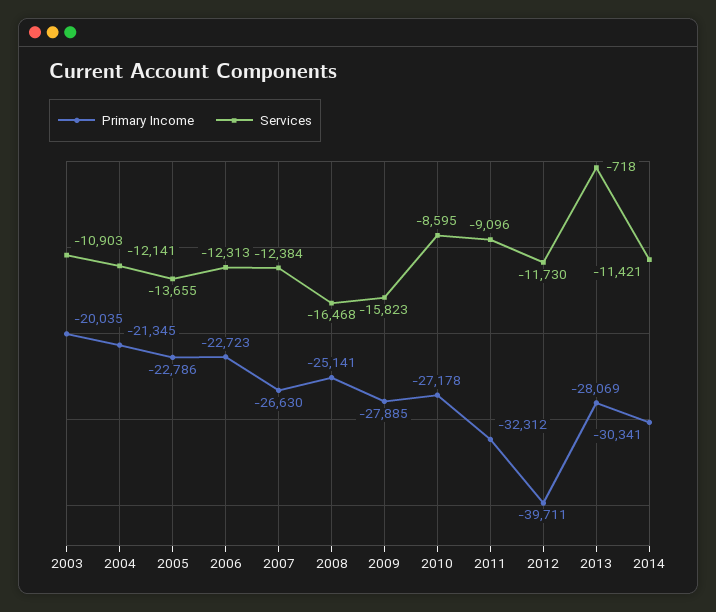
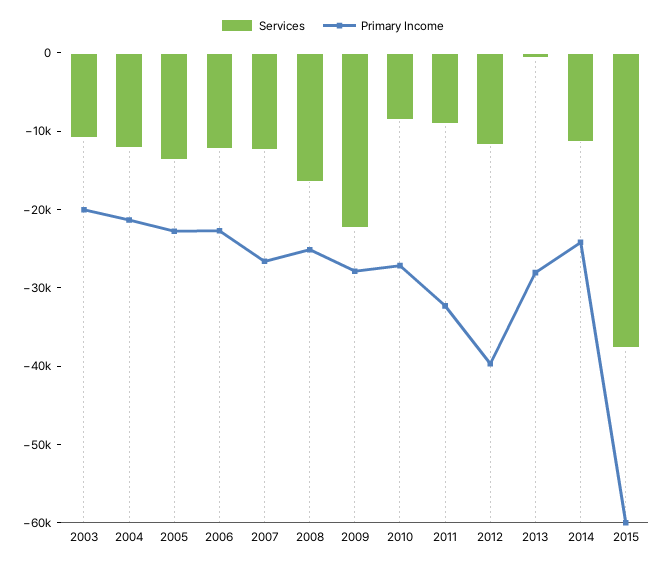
Services, 2009: -15823 -> -22000
Primary Income, 2014: -30341 -> -24000
Services, 2015: none -> -38000
Primary Income, 2015: none -> -60000

